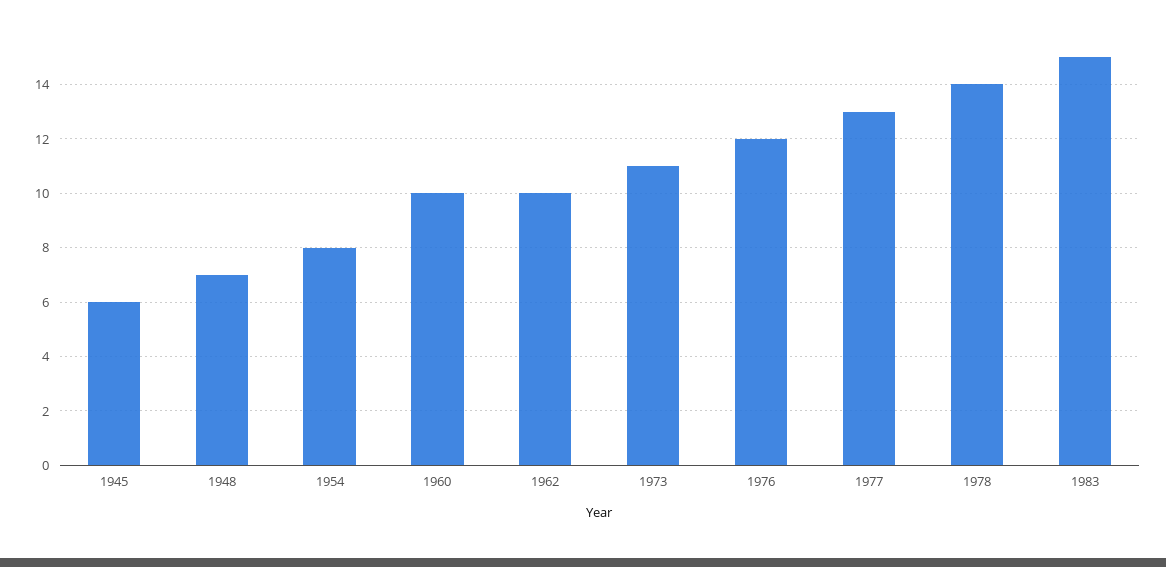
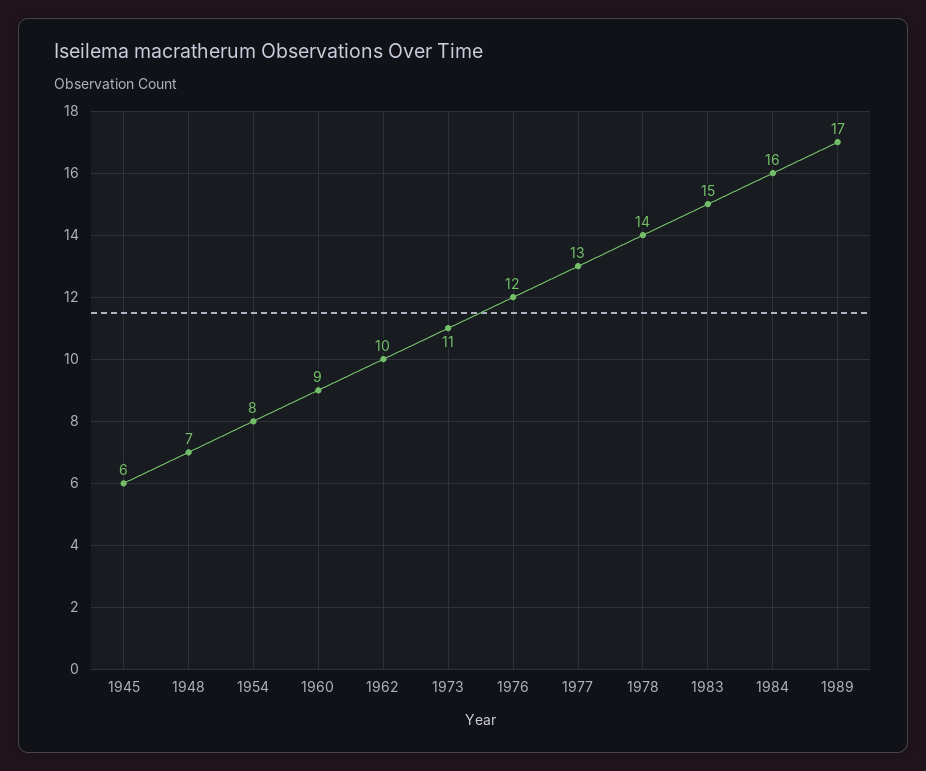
1960: 10 -> 9
1984: none -> 16
1989: none -> 17

